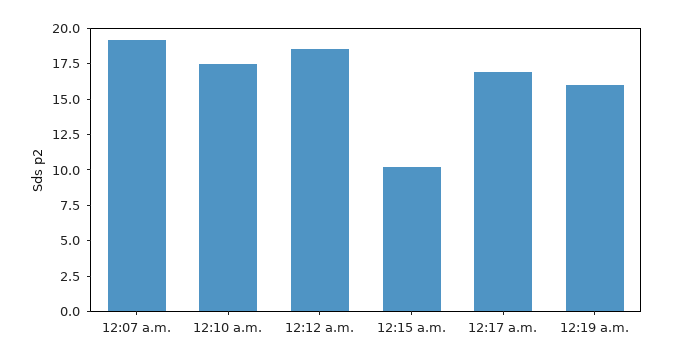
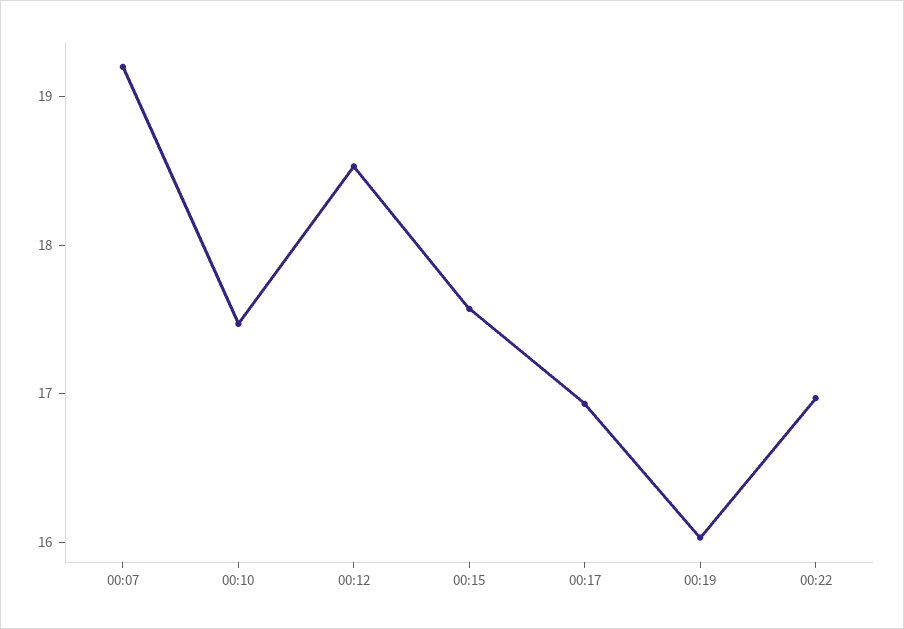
12:15 a.m.: 10 -> 17.6
00:22: none -> 17

